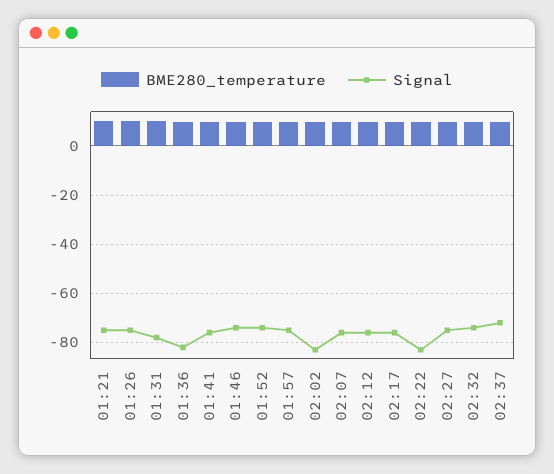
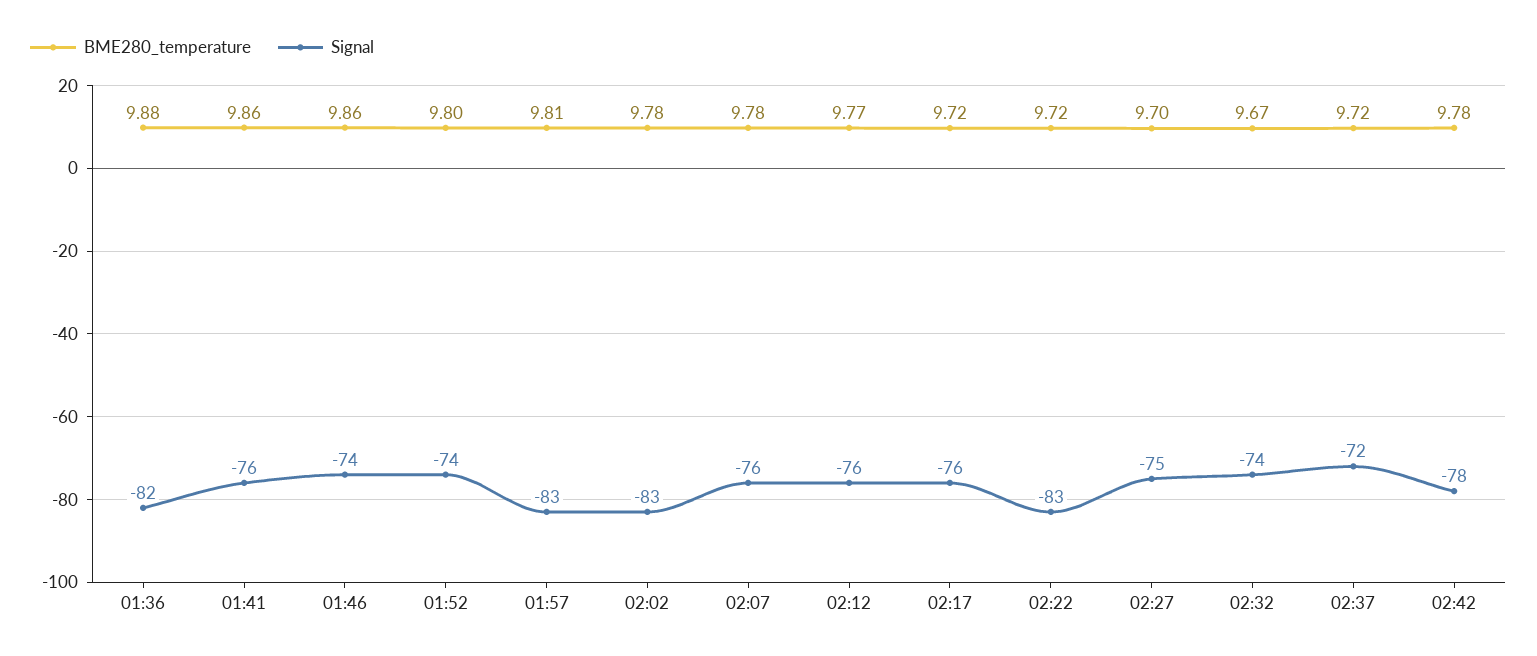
BME280_temperature, 01:21: 10 -> none
Signal, 01:21: -75 -> none
BME280_temperature, 01:26: 10 -> none
Signal, 01:26: -75 -> none
BME280_temperature, 01:31: 10 -> none
Signal, 01:31: -77.5 -> none
Signal, 01:57: -75 -> -83
BME280_temperature, 02:42: none -> 9.78
Signal, 02:42: none -> -78

